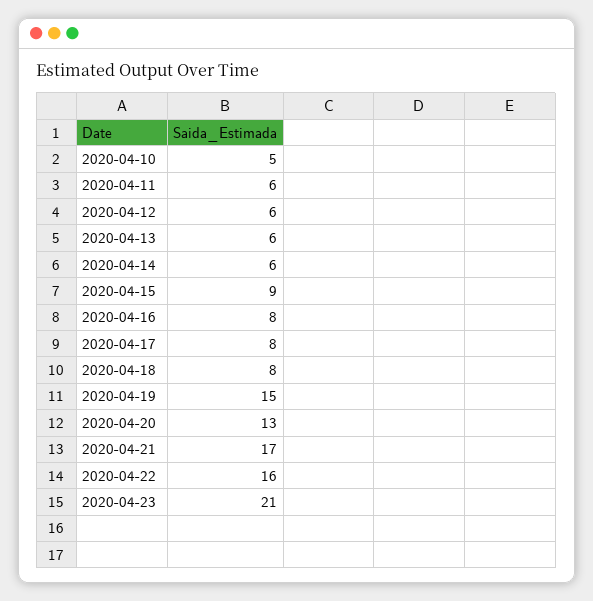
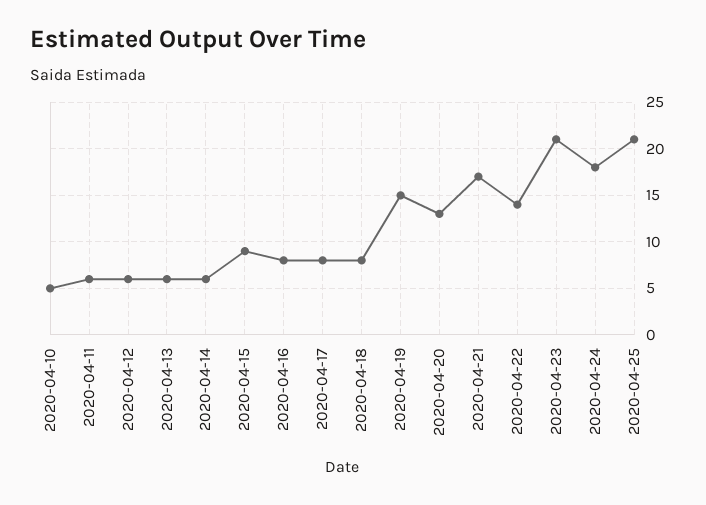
2020-04-22: 16 -> 14
2020-04-24: none -> 18
2020-04-25: none -> 21

